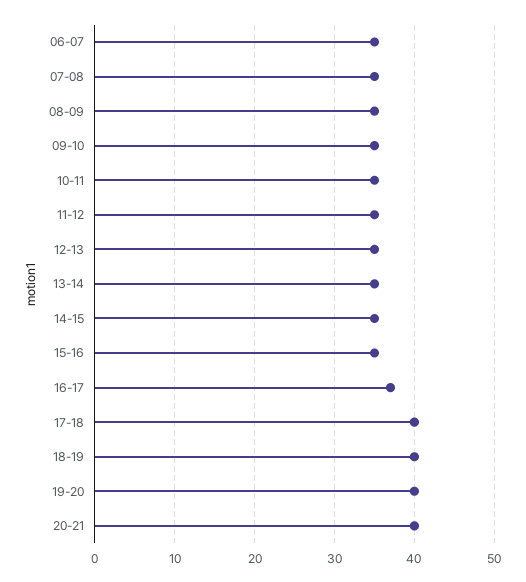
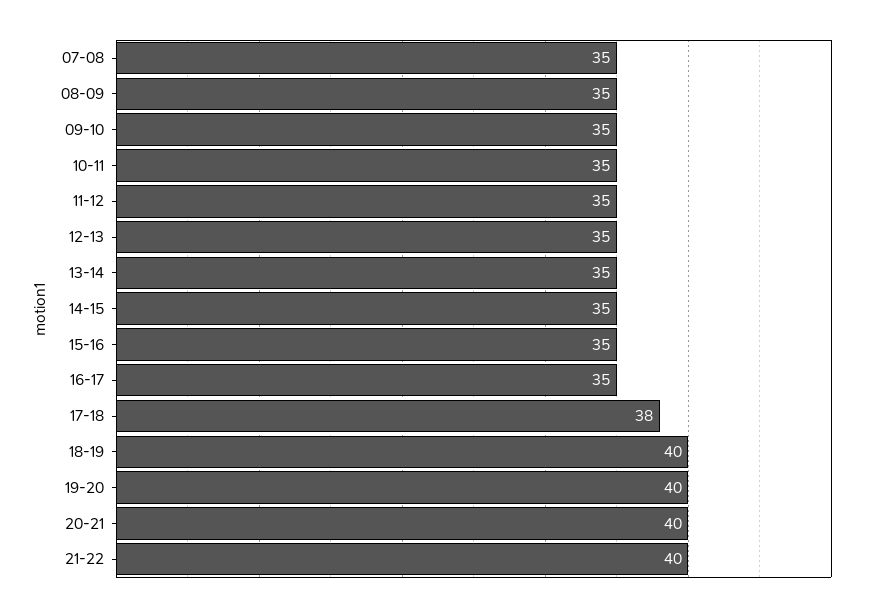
06-07: 35 -> none
16-17: 37 -> 35
17-18: 40 -> 38
21-22: none -> 40

